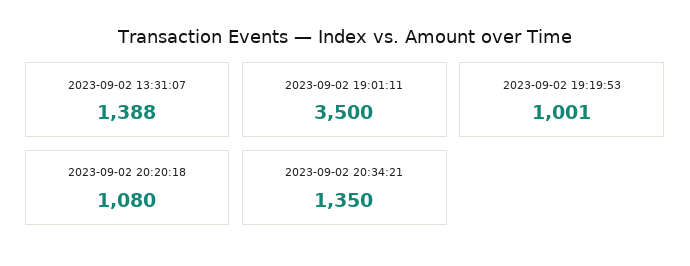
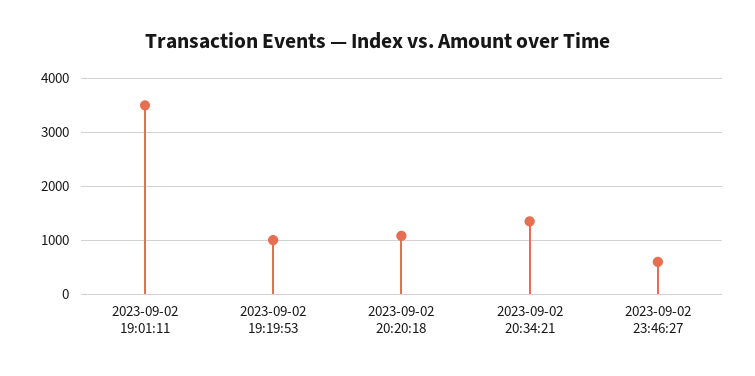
2023-09-02 13:31:07: 1388 -> none
2023-09-02 23:46:27: none -> 600

